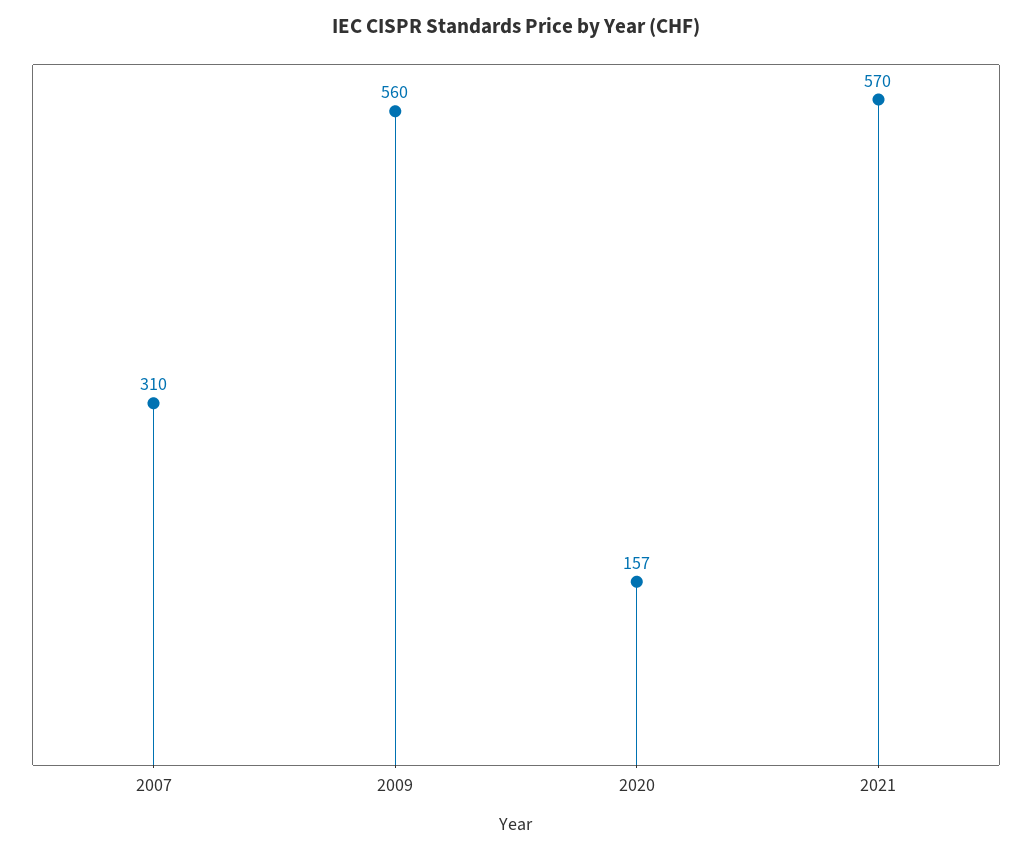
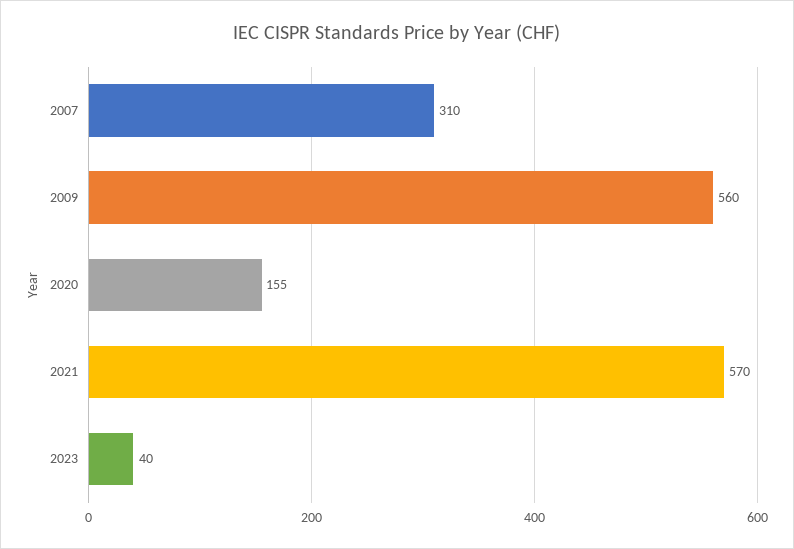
2020: 157 -> 155
2023: none -> 40

